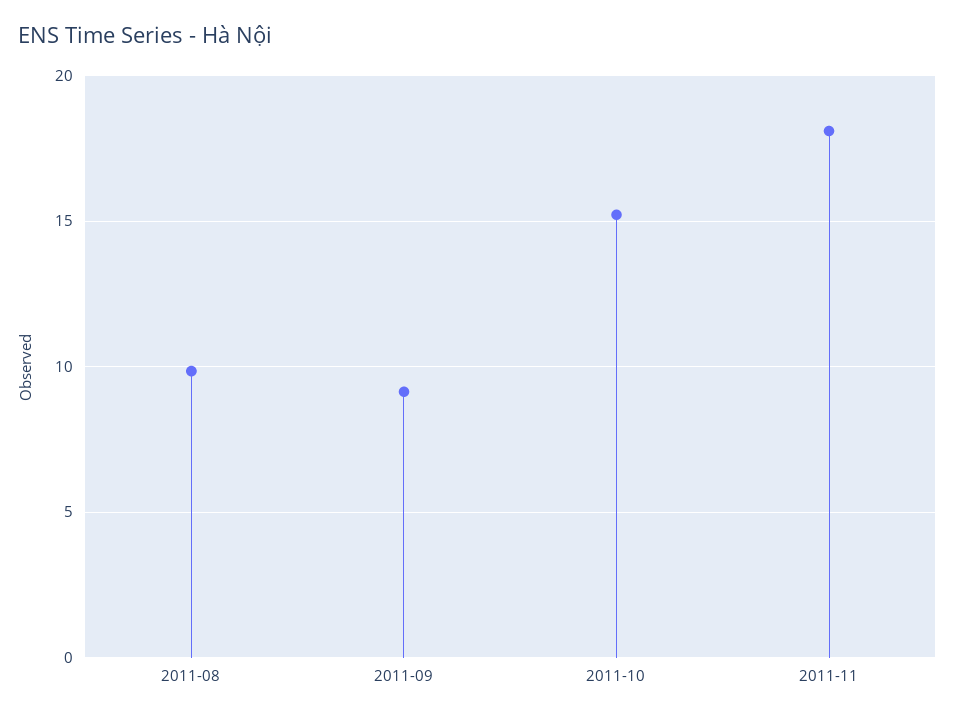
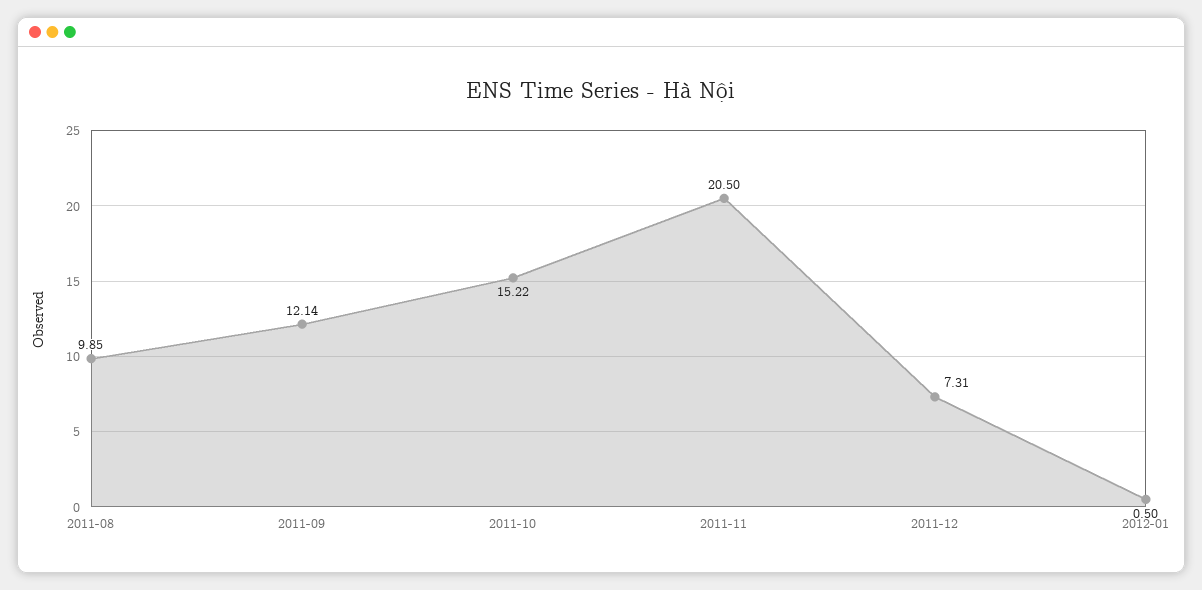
2011-09: 9 -> 12.14
2011-11: 18 -> 20.5
2011-12: none -> 7.31
2012-01: none -> 0.5

